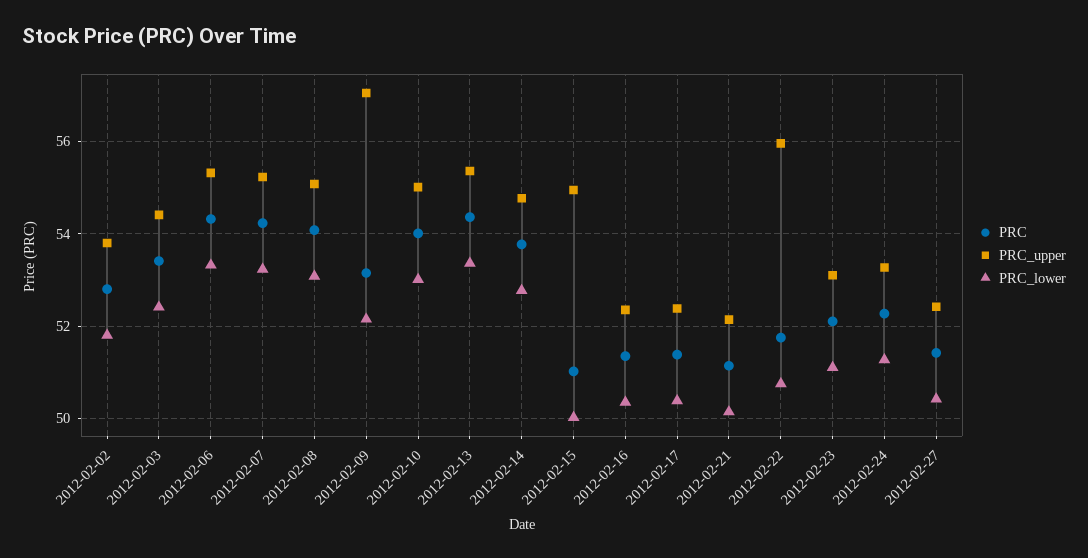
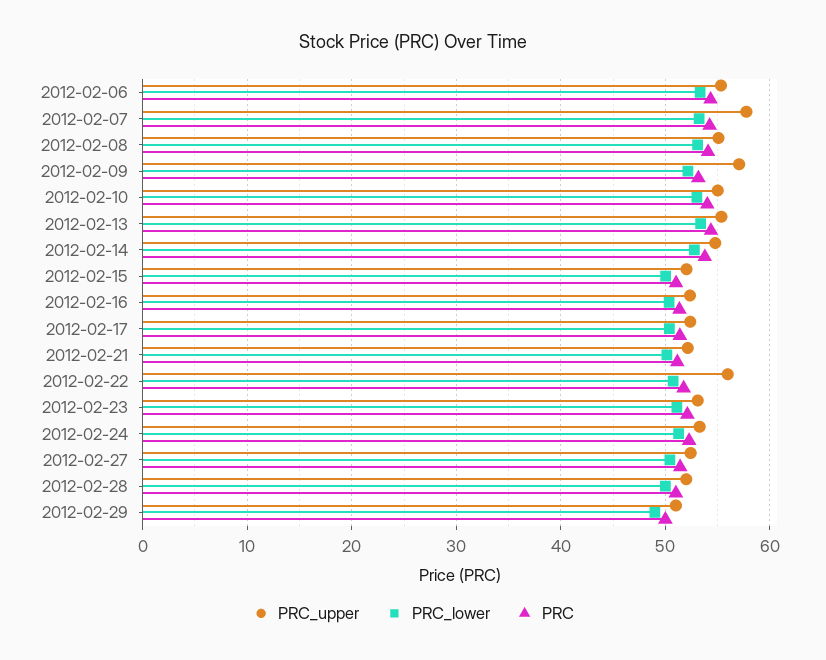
PRC, 2012-02-02: 52.8 -> none
PRC_upper, 2012-02-02: 53.8 -> none
PRC_lower, 2012-02-02: 51.8 -> none
PRC, 2012-02-03: 53.4 -> none
PRC_upper, 2012-02-03: 54.4 -> none
PRC_lower, 2012-02-03: 52.4 -> none
PRC_upper, 2012-02-07: 55.2 -> 58
PRC_upper, 2012-02-15: 55 -> 52
PRC_upper, 2012-02-28: none -> 52
PRC_lower, 2012-02-28: none -> 50
PRC, 2012-02-28: none -> 51
PRC_upper, 2012-02-29: none -> 51
PRC_lower, 2012-02-29: none -> 49
PRC, 2012-02-29: none -> 50

